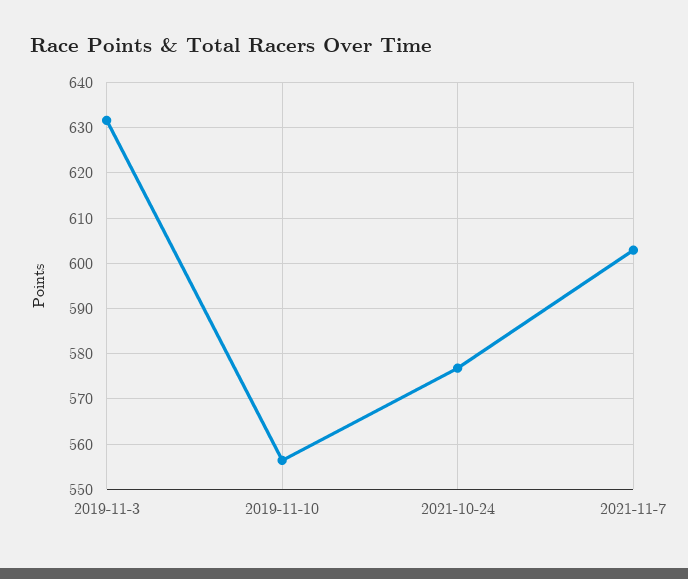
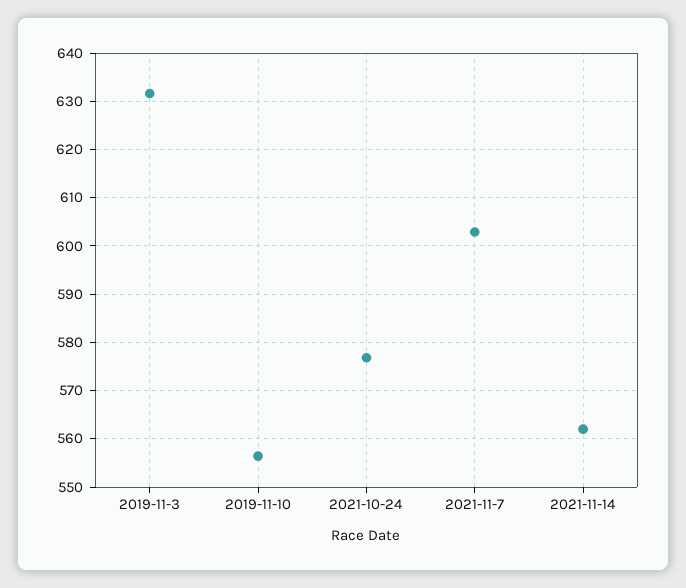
2021-11-14: none -> 562

